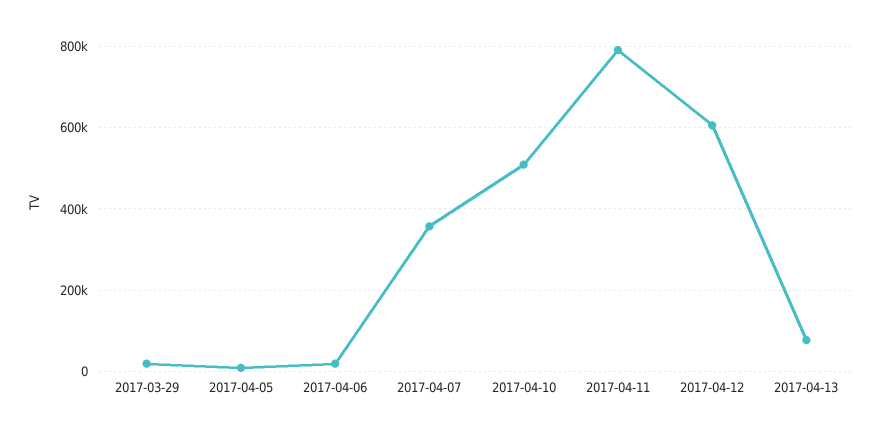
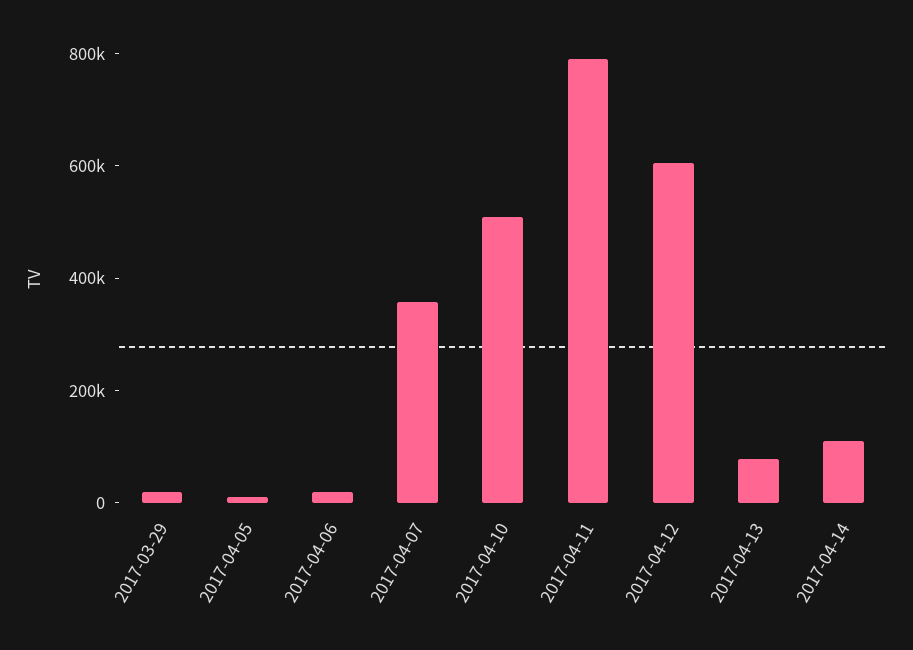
2017-04-14: none -> 100000

